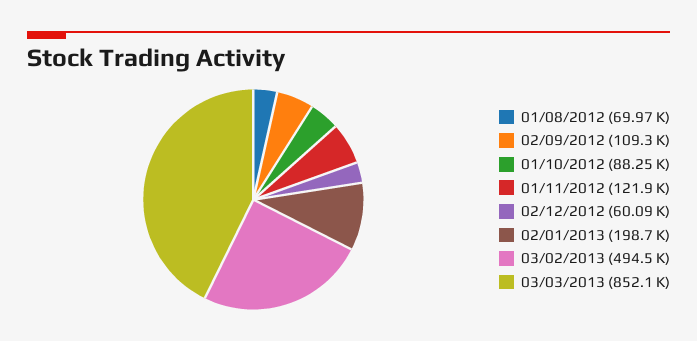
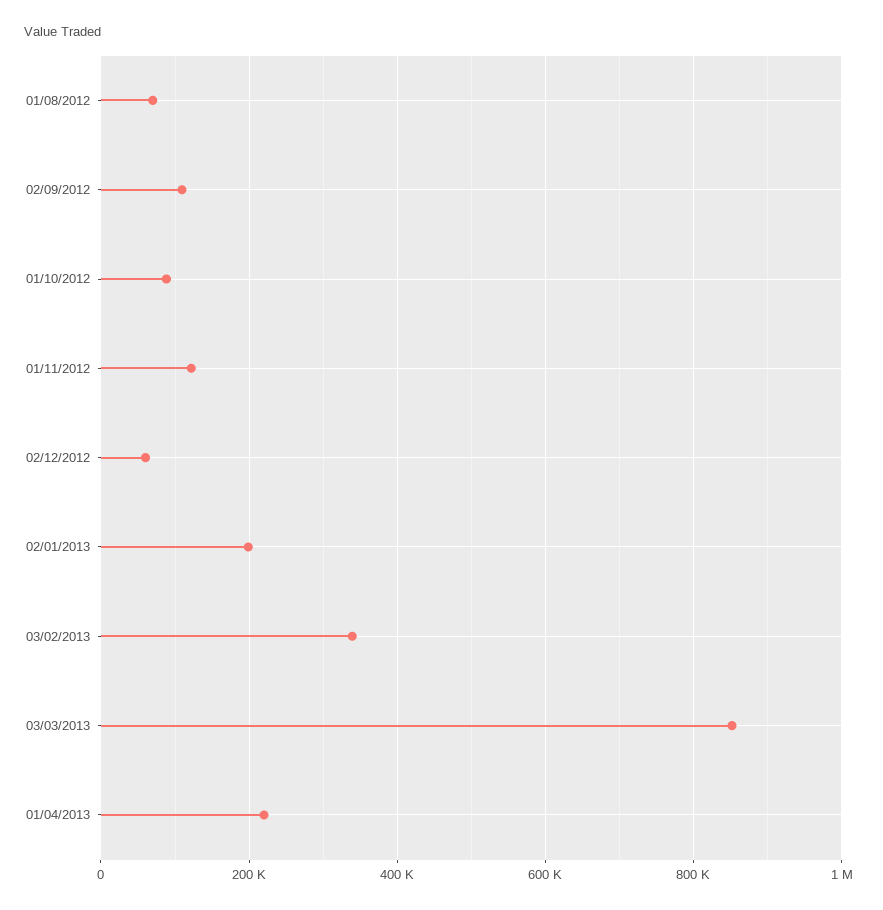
03/02/2013: 494500 -> 340000
01/04/2013: none -> 220000

